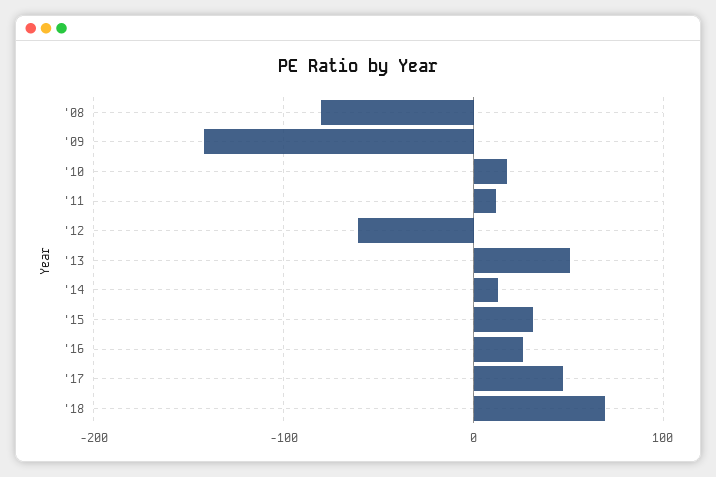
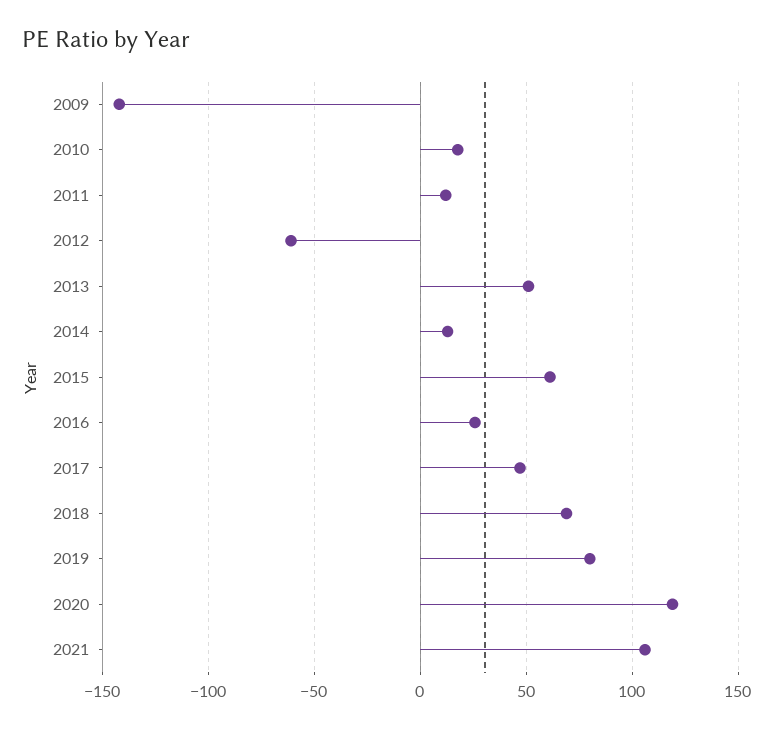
'08: -80 -> none
'15: 30 -> 60
2019: none -> 80
2020: none -> 120
2021: none -> 105

